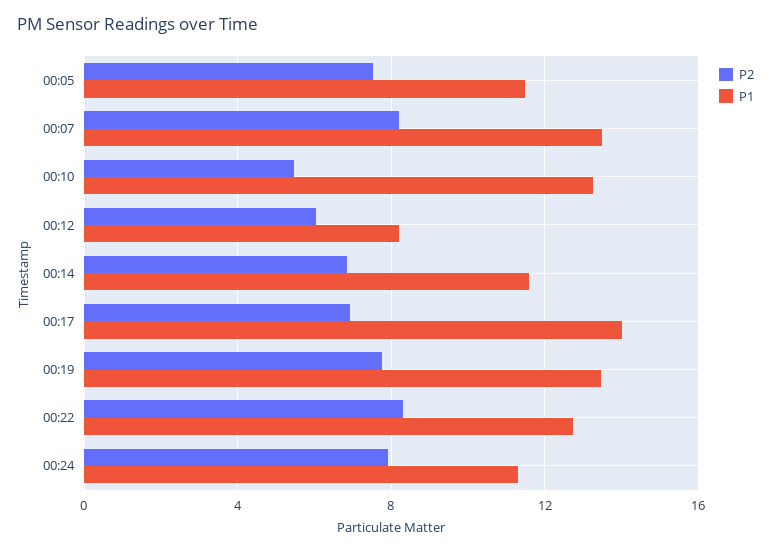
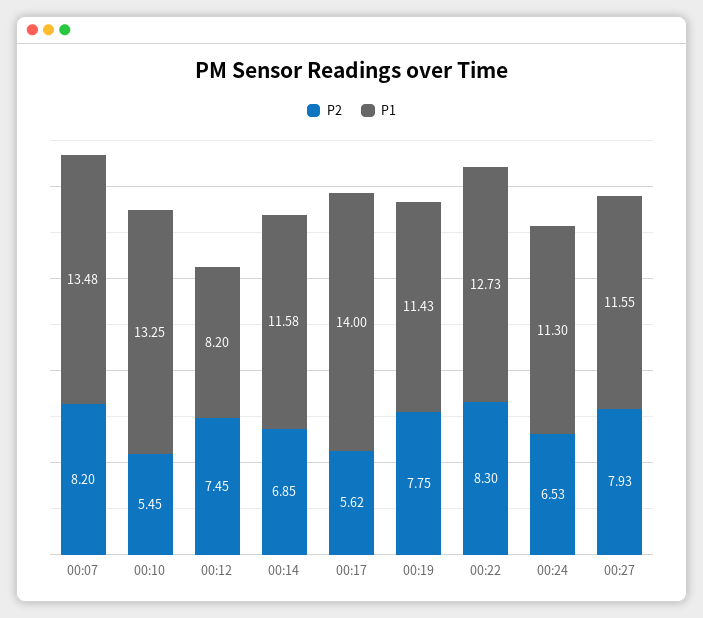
P2, 00:05: 7.5 -> none
P1, 00:05: 11.5 -> none
P2, 00:12: 6 -> 7.45
P2, 00:17: 7 -> 5.62
P1, 00:19: 13.5 -> 11.43
P2, 00:24: 8 -> 6.53
P2, 00:27: none -> 7.93
P1, 00:27: none -> 11.55

